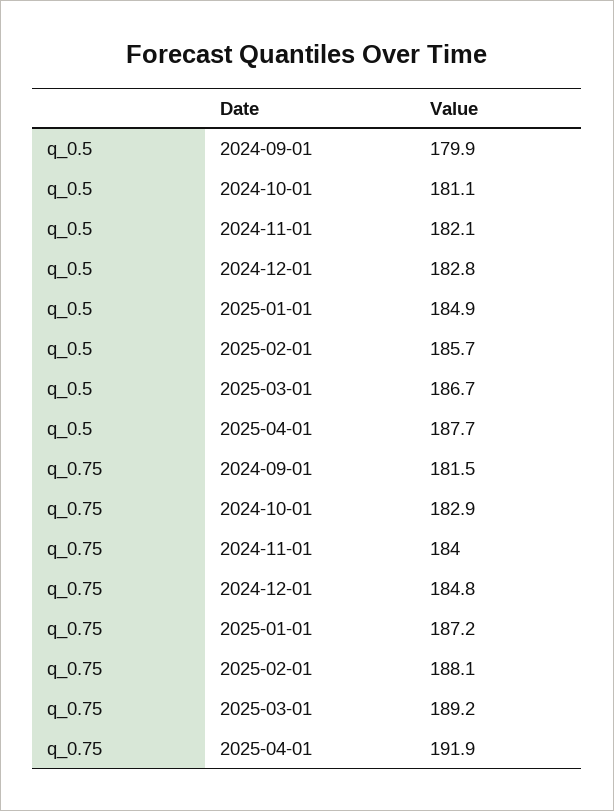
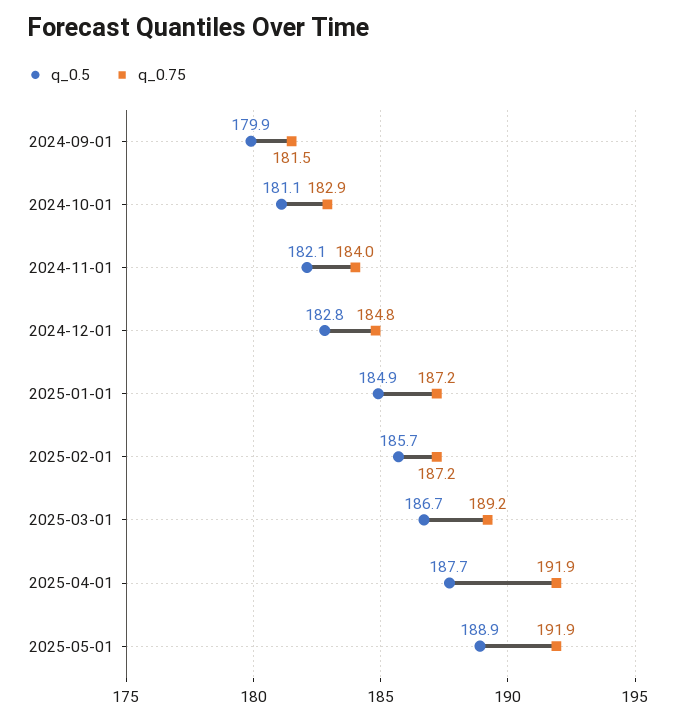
q_0.75, 2025-02-01: 188.1 -> 187.2
q_0.5, 2025-05-01: none -> 188.9
q_0.75, 2025-05-01: none -> 191.9

